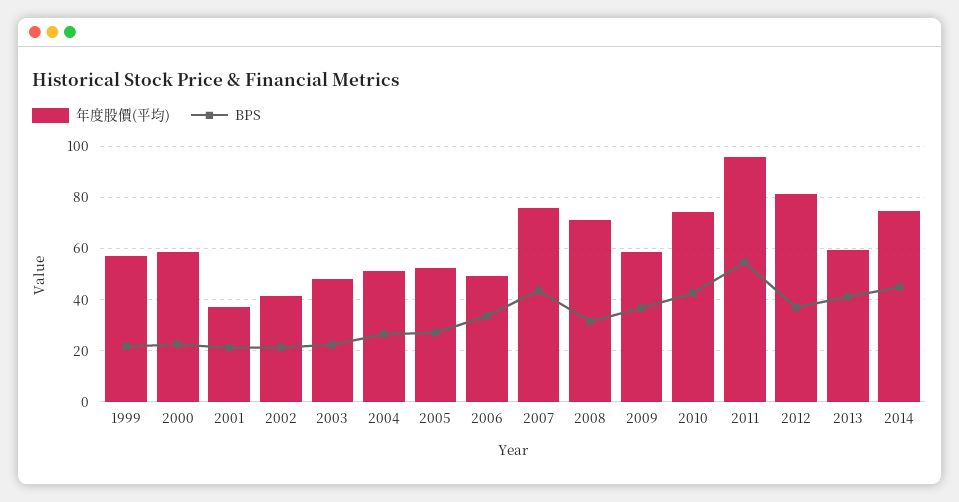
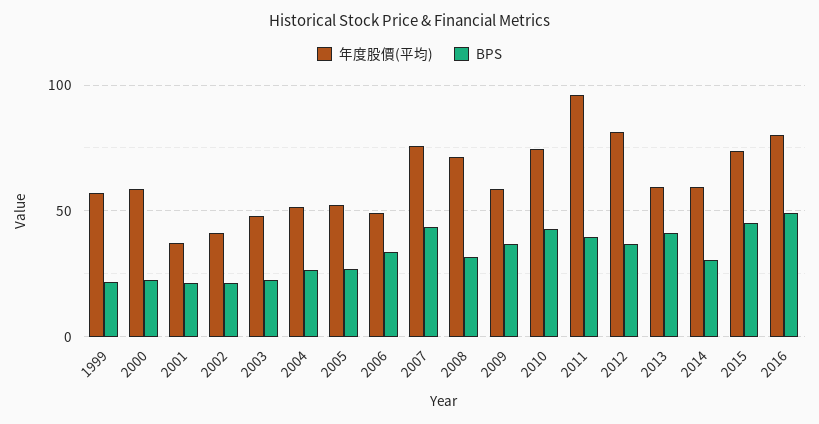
BPS, 2011: 55 -> 40
年度股價(平均), 2014: 75 -> 60
BPS, 2014: 45 -> 30
年度股價(平均), 2015: none -> 75
BPS, 2015: none -> 45
年度股價(平均), 2016: none -> 80
BPS, 2016: none -> 50

